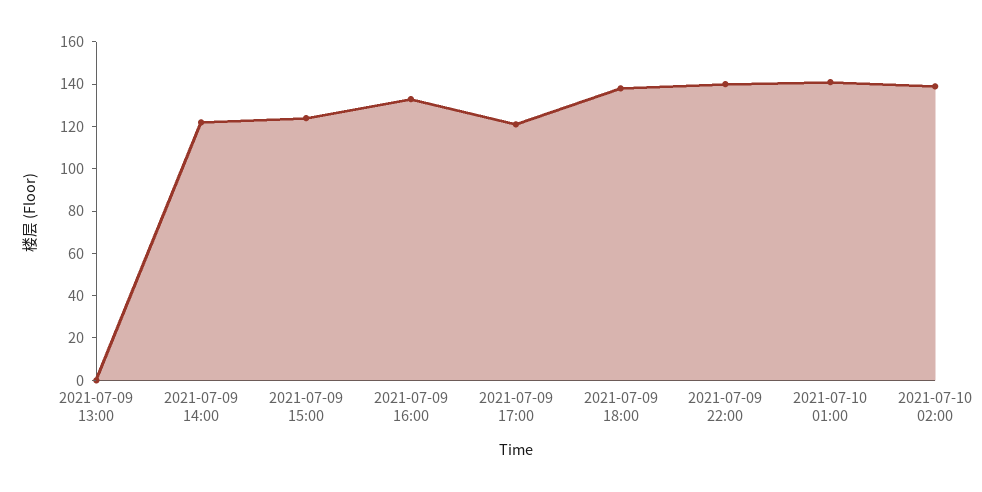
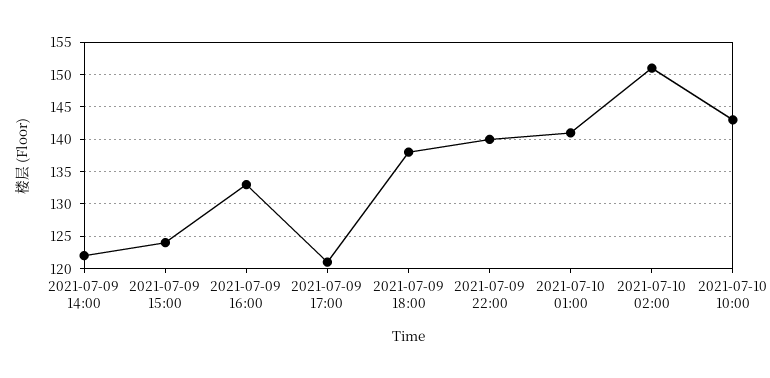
2021-07-09 13:00: 0 -> none
2021-07-10 02:00: 140 -> 151
2021-07-10 10:00: none -> 143

